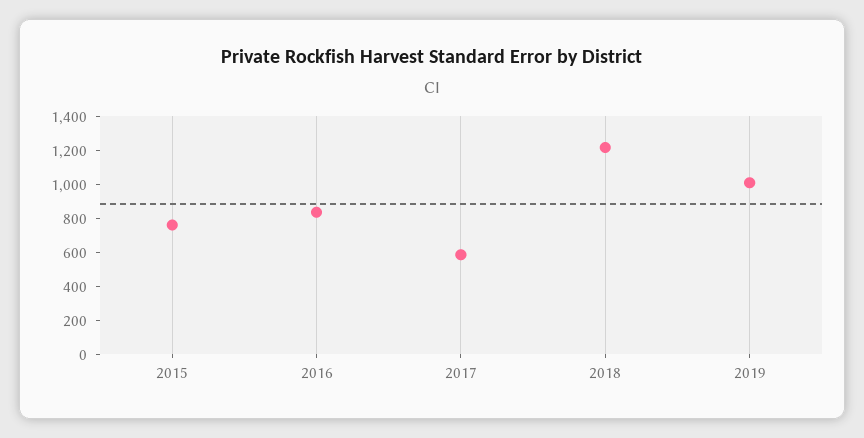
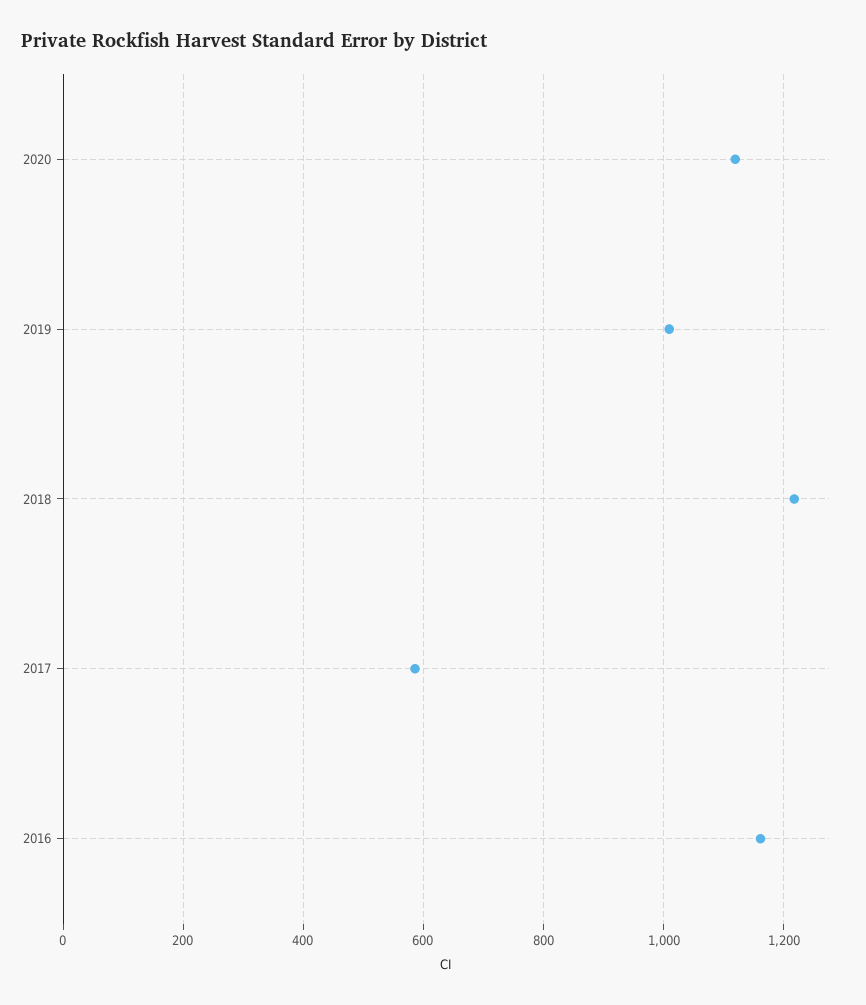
2015: 750 -> none
2016: 850 -> 1160
2020: none -> 1120

